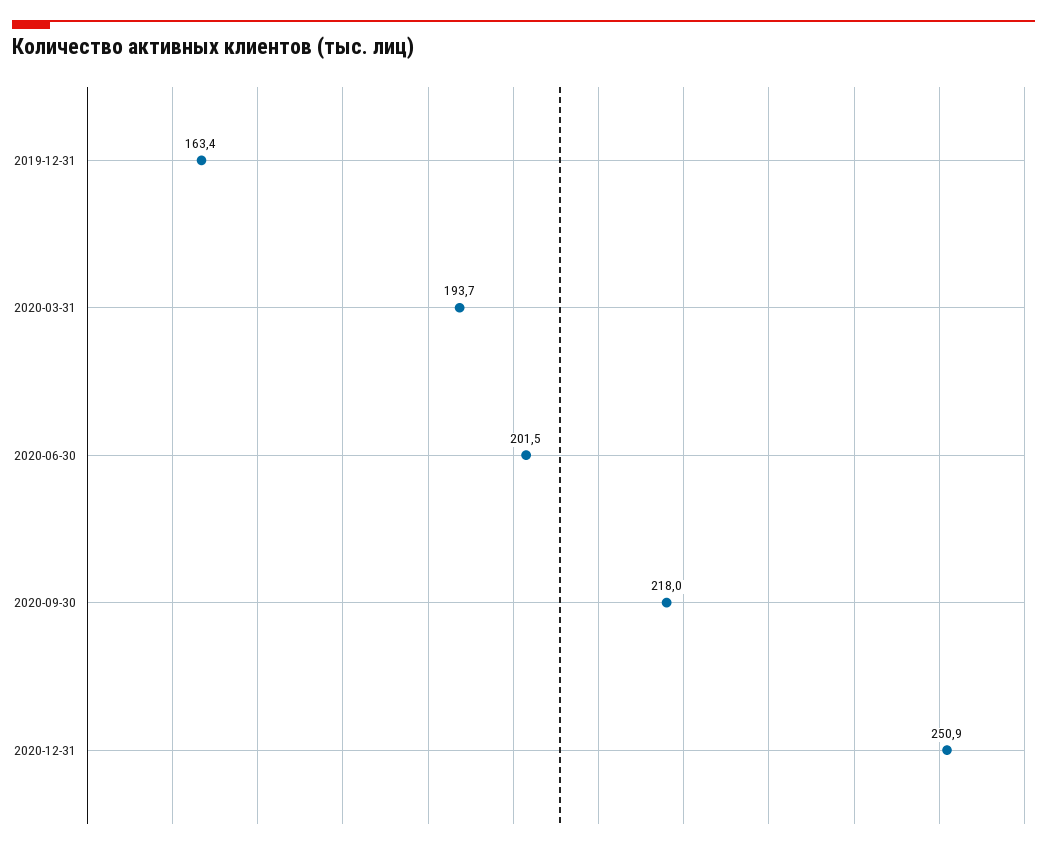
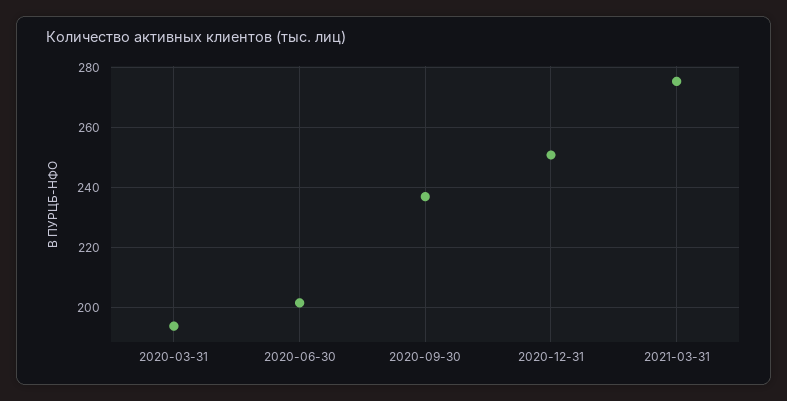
2019-12-31: 163.4 -> none
2020-09-30: 218 -> 237.5
2021-03-31: none -> 275

